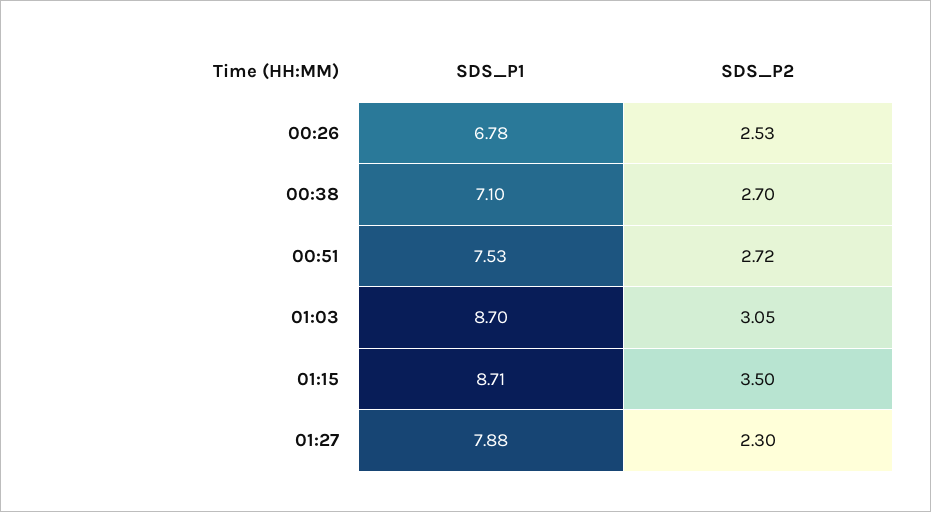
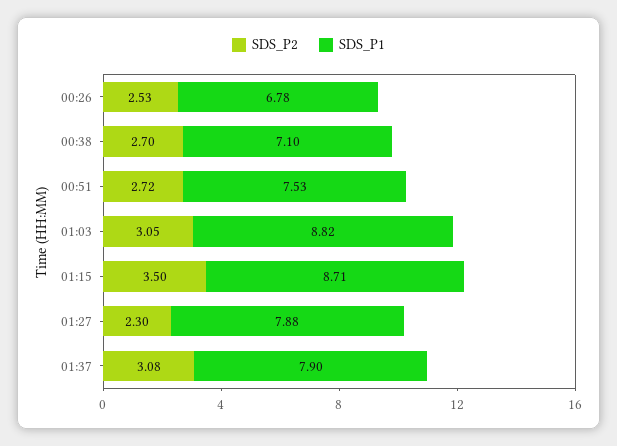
SDS_P1, 01:03: 8.7 -> 8.82
SDS_P2, 01:37: none -> 3.08
SDS_P1, 01:37: none -> 7.9

